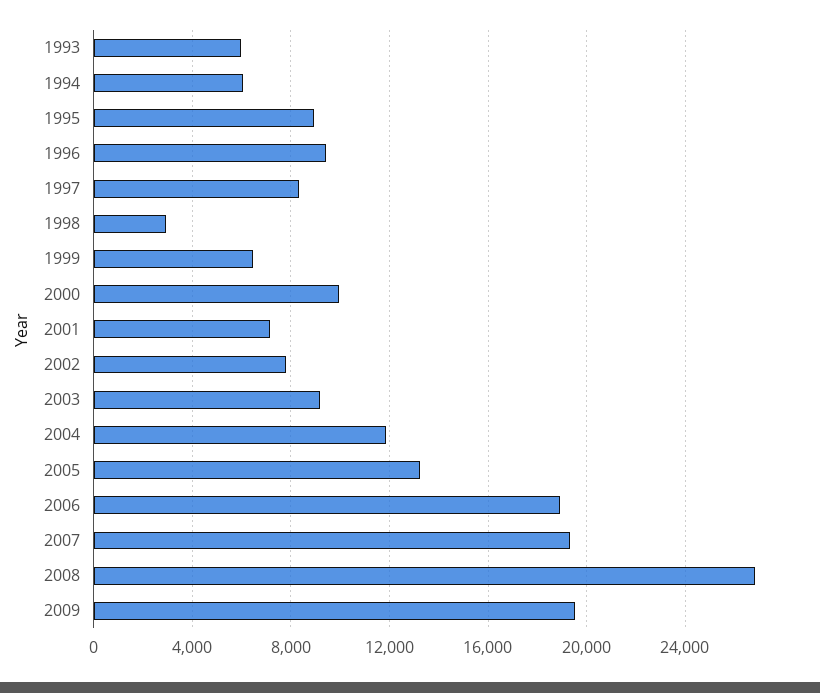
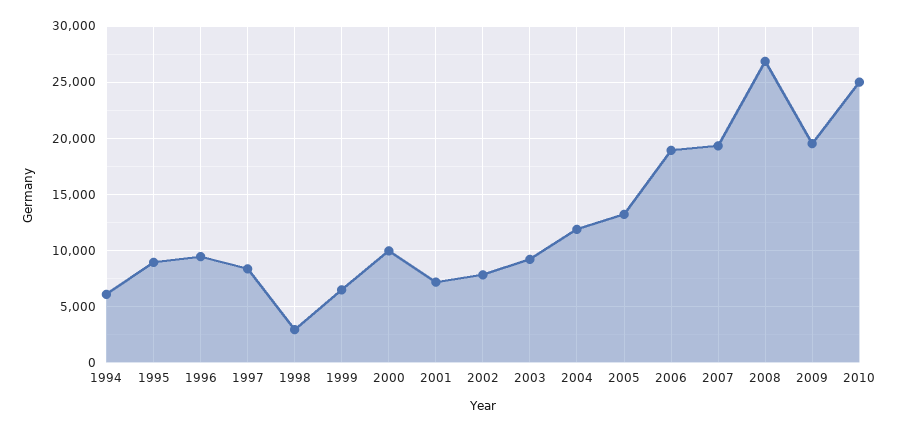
1993: 6000 -> none
2010: none -> 25000

